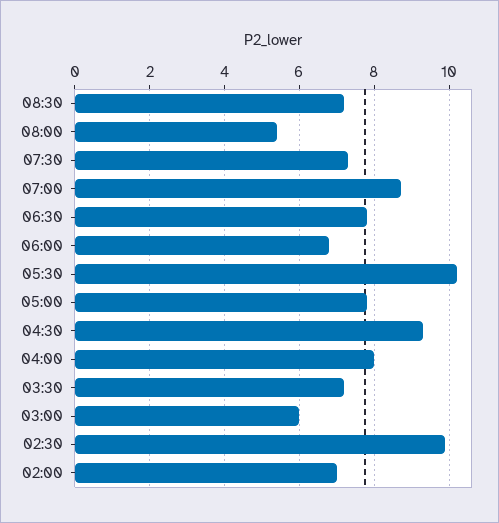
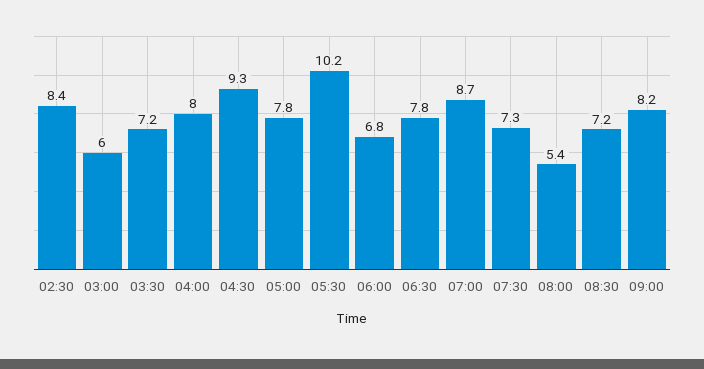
02:30: 10 -> 8.4
02:00: 7 -> none
09:00: none -> 8.2

